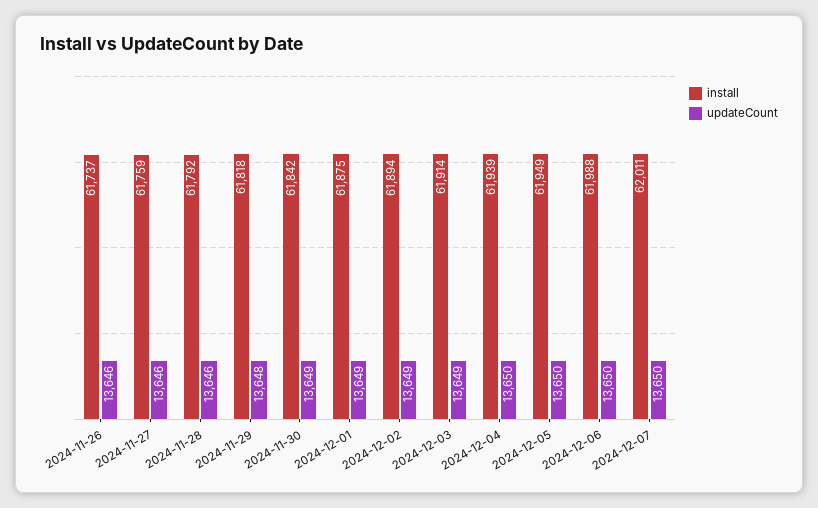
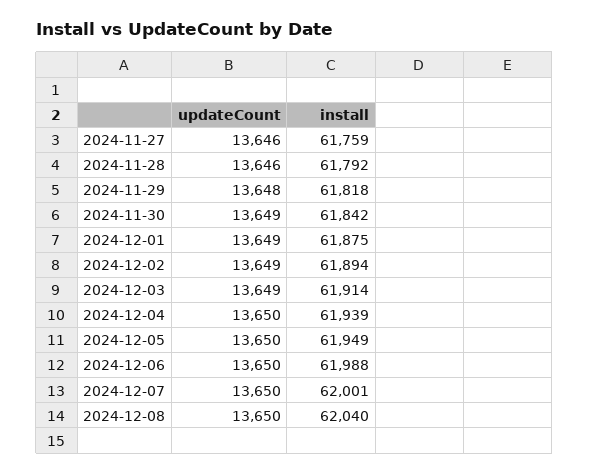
install, 2024-11-26: 61737 -> none
updateCount, 2024-11-26: 13646 -> none
install, 2024-12-07: 62011 -> 62001
updateCount, 2024-12-08: none -> 13650
install, 2024-12-08: none -> 62040

